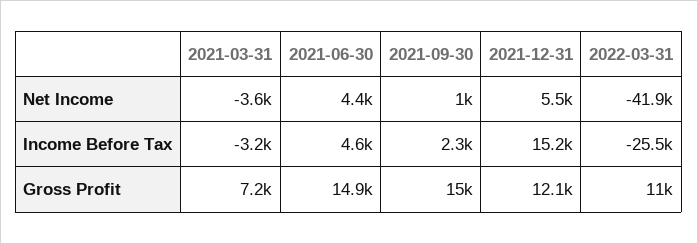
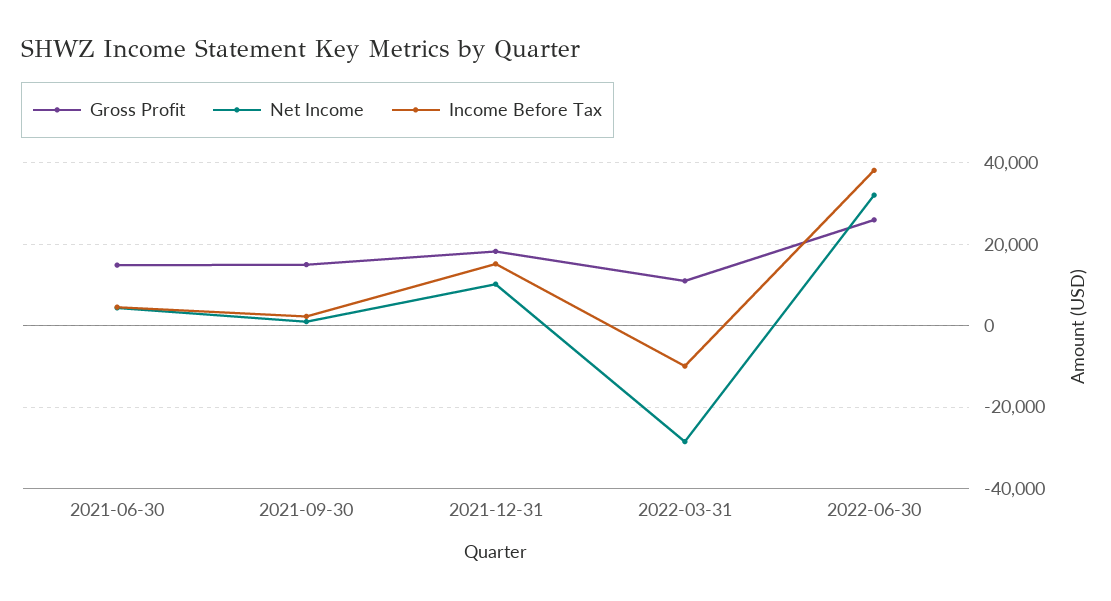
Net Income, 2021-03-31: -3600 -> none
Net Income, 2021-12-31: 5500 -> 10000
Net Income, 2022-03-31: -41900 -> -28000
Income Before Tax, 2021-03-31: -3200 -> none
Income Before Tax, 2022-03-31: -25500 -> -10000
Gross Profit, 2021-03-31: 7200 -> none
Gross Profit, 2021-12-31: 12100 -> 18000
Gross Profit, 2022-06-30: none -> 26000
Net Income, 2022-06-30: none -> 32000
Income Before Tax, 2022-06-30: none -> 38000

